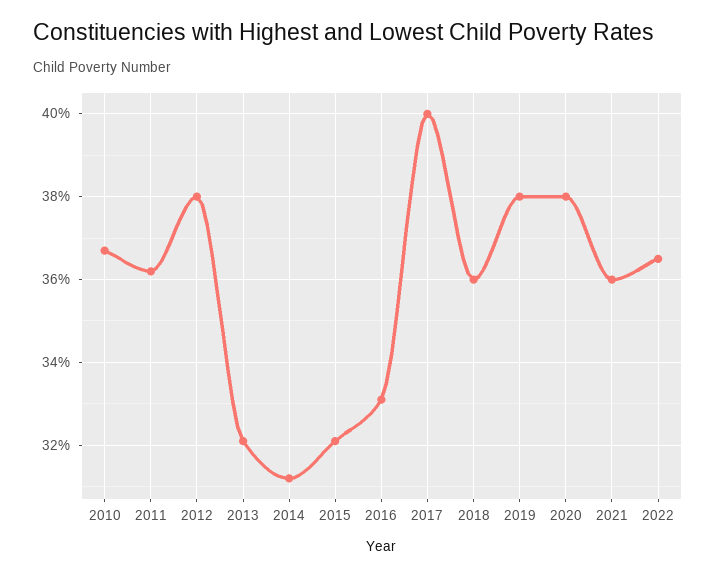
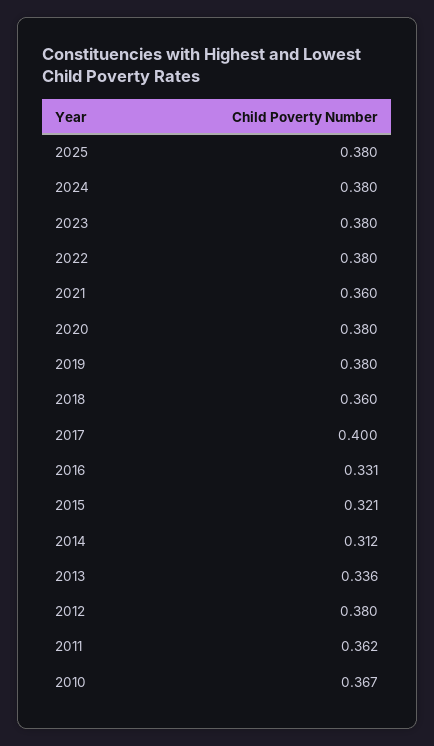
2013: 0.32 -> 0.336
2022: 0.365 -> 0.38
2025: none -> 0.38
2024: none -> 0.38
2023: none -> 0.38

